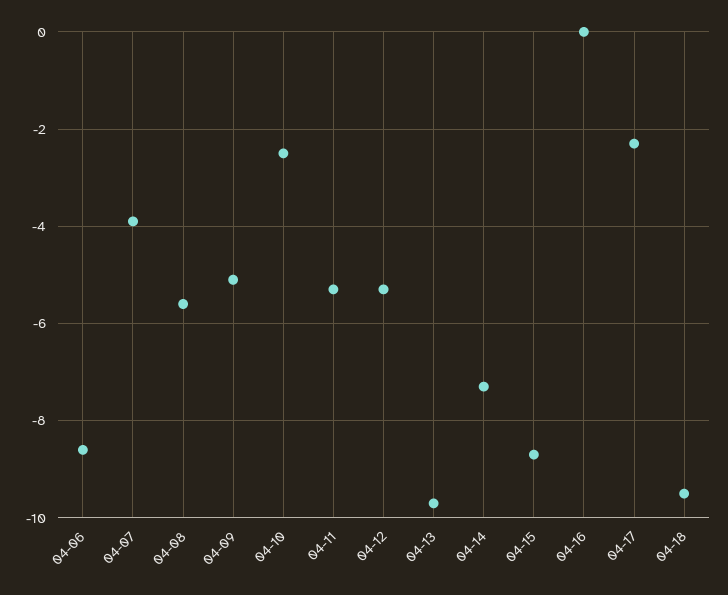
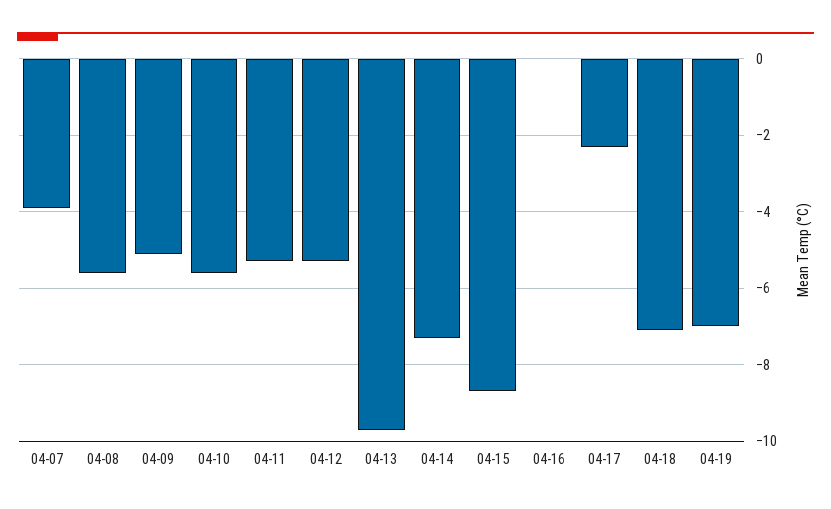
04-06: -8.5 -> none
04-10: -2.5 -> -5.5
04-18: -9.5 -> -7
04-19: none -> -7

